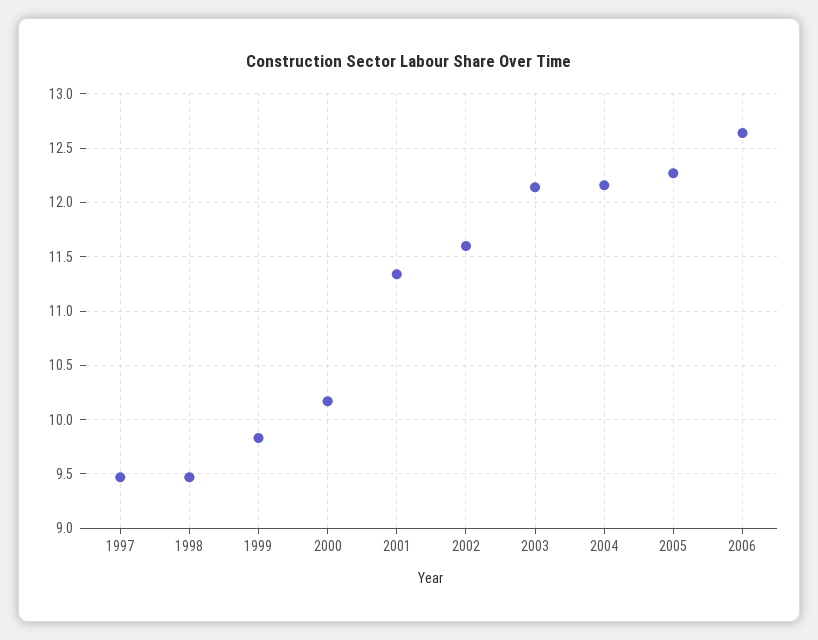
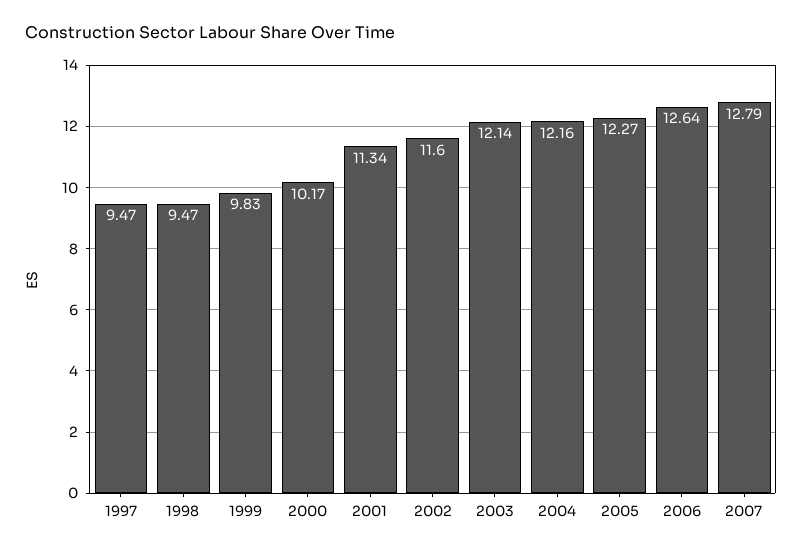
2007: none -> 12.79

